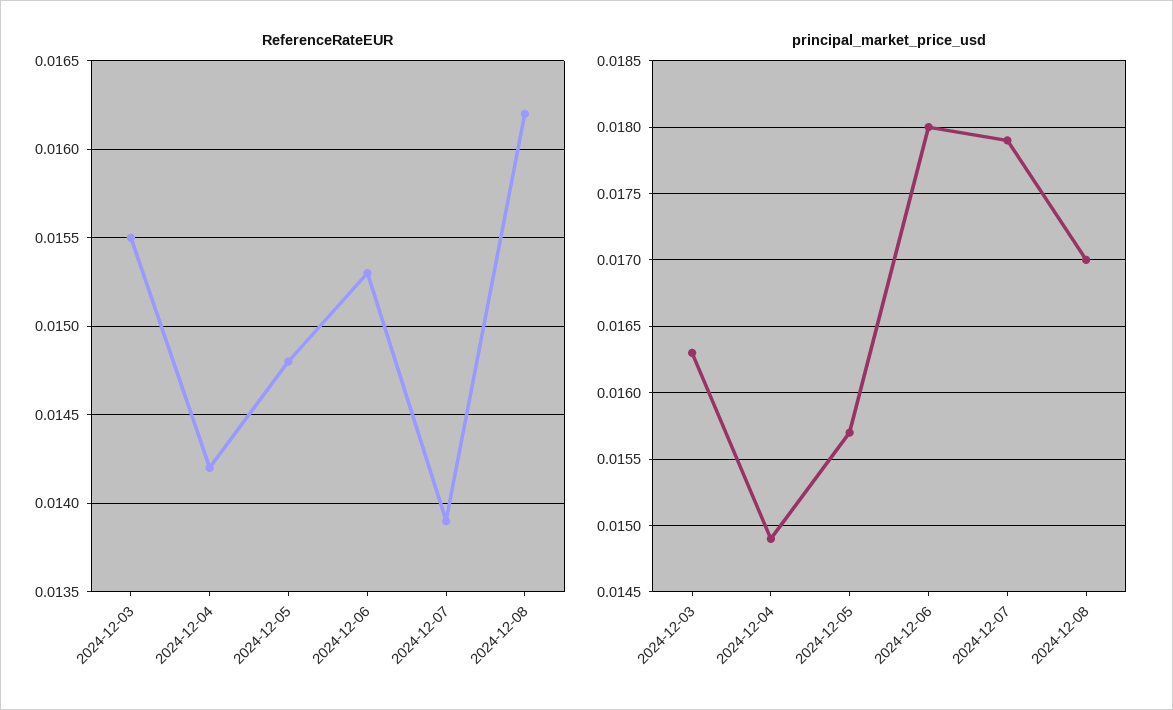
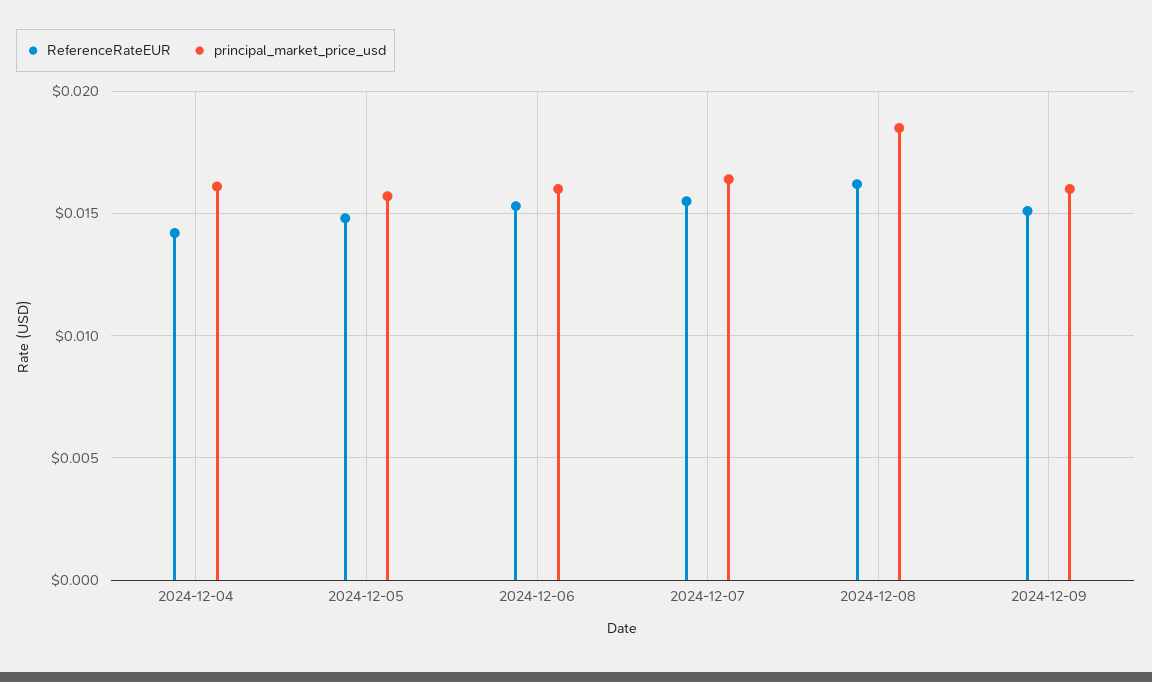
ReferenceRateEUR, 2024-12-03: 0.0155 -> none
ReferenceRateEUR, 2024-12-07: 0.0139 -> 0.0155
principal_market_price_usd, 2024-12-03: 0.0163 -> none
principal_market_price_usd, 2024-12-04: 0.0149 -> 0.016
principal_market_price_usd, 2024-12-06: 0.018 -> 0.016
principal_market_price_usd, 2024-12-07: 0.0179 -> 0.0165
principal_market_price_usd, 2024-12-08: 0.017 -> 0.0185
ReferenceRateEUR, 2024-12-09: none -> 0.015
principal_market_price_usd, 2024-12-09: none -> 0.016

